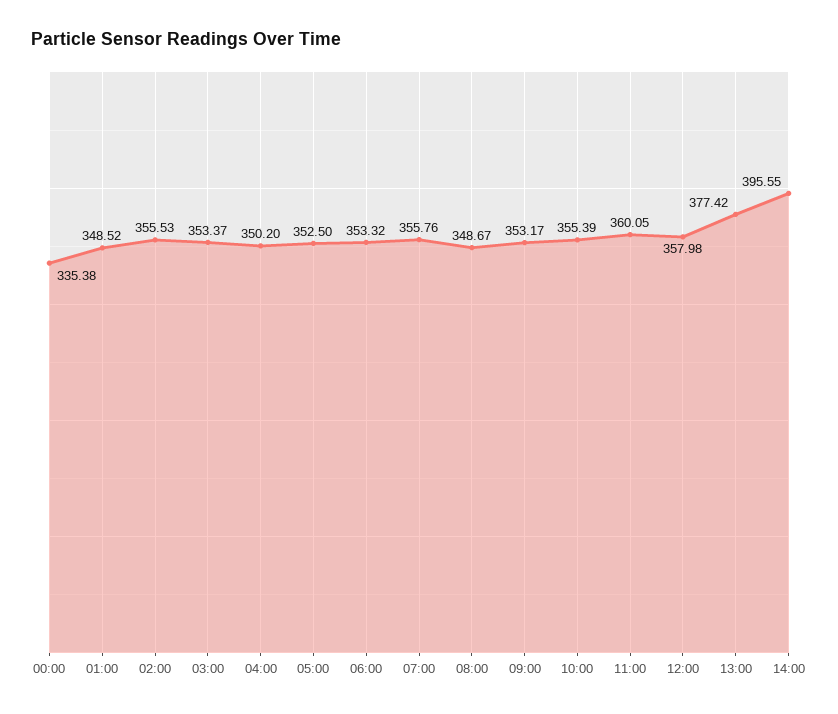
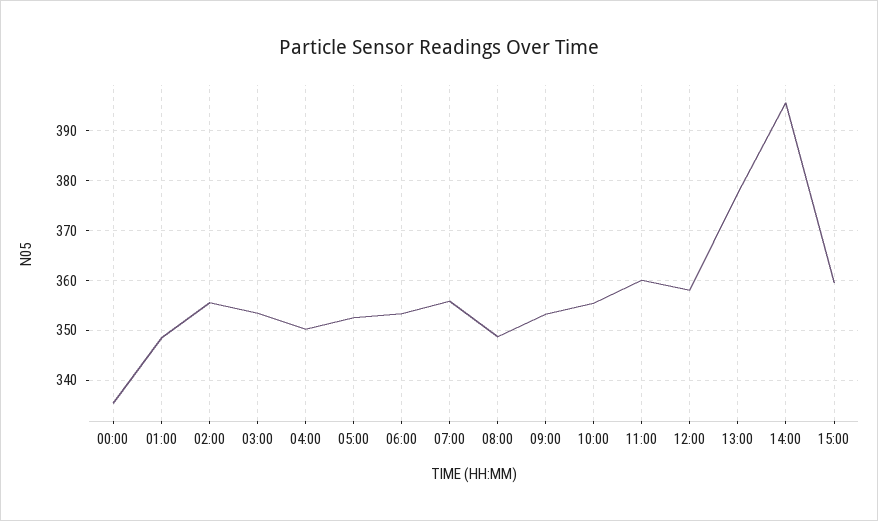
15:00: none -> 360

